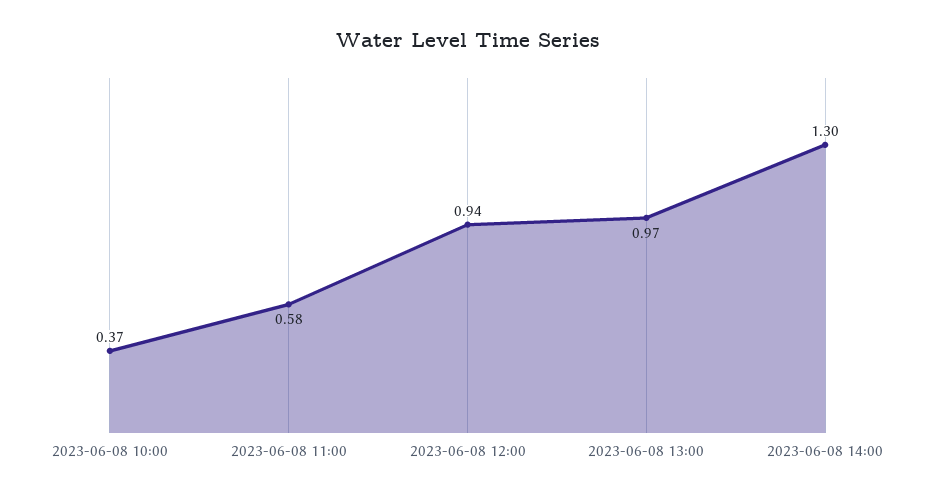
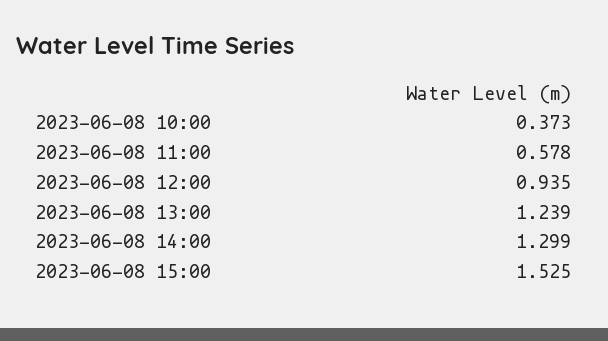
2023-06-08 13:00: 0.97 -> 1.239
2023-06-08 15:00: none -> 1.525

